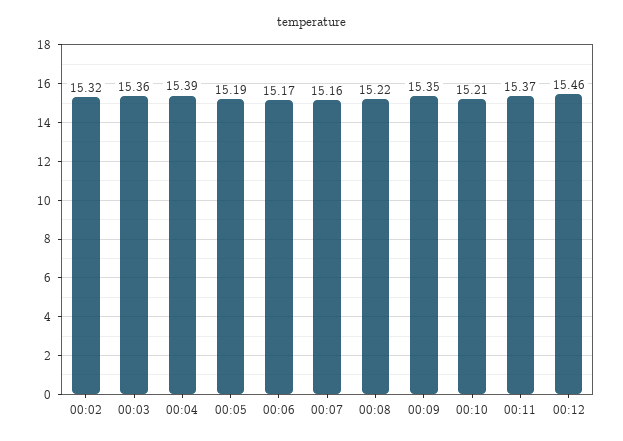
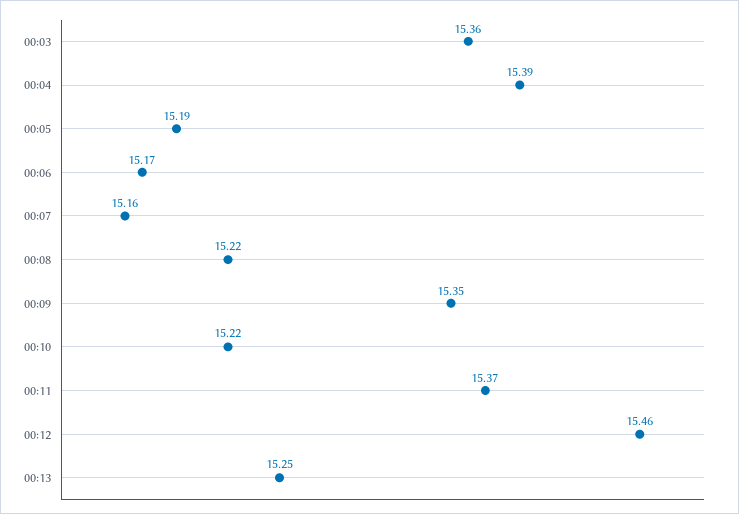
00:02: 15.32 -> none
00:10: 15.21 -> 15.22
00:13: none -> 15.25

